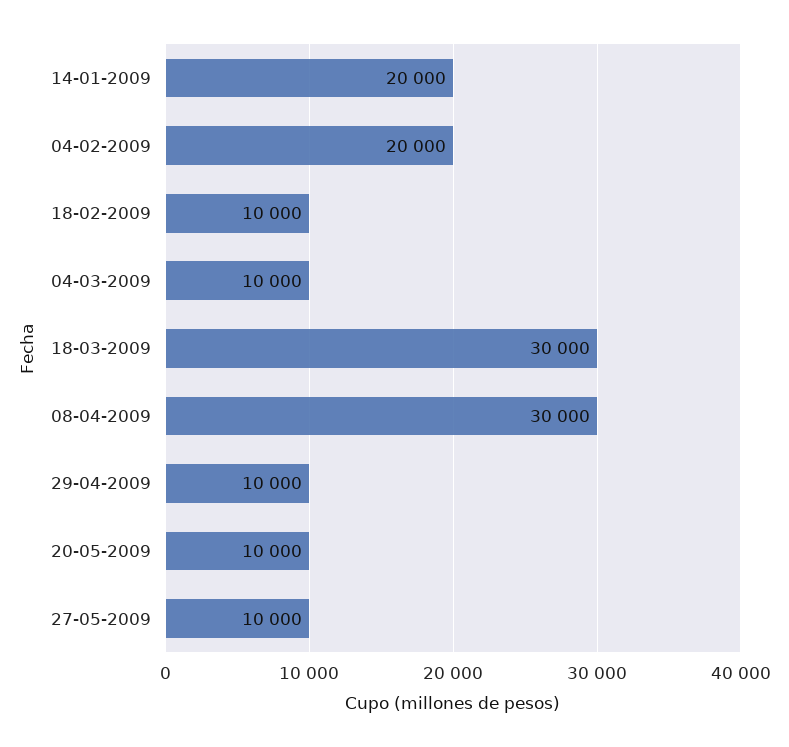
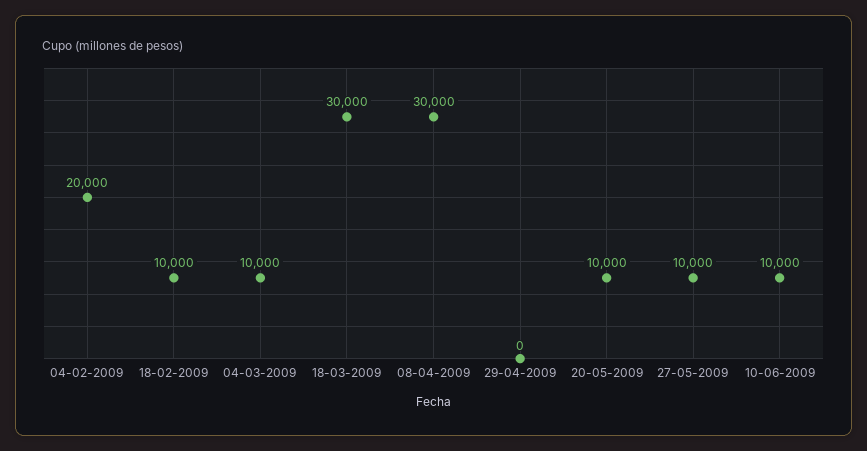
14-01-2009: 20000 -> none
29-04-2009: 10000 -> 0
10-06-2009: none -> 10000

